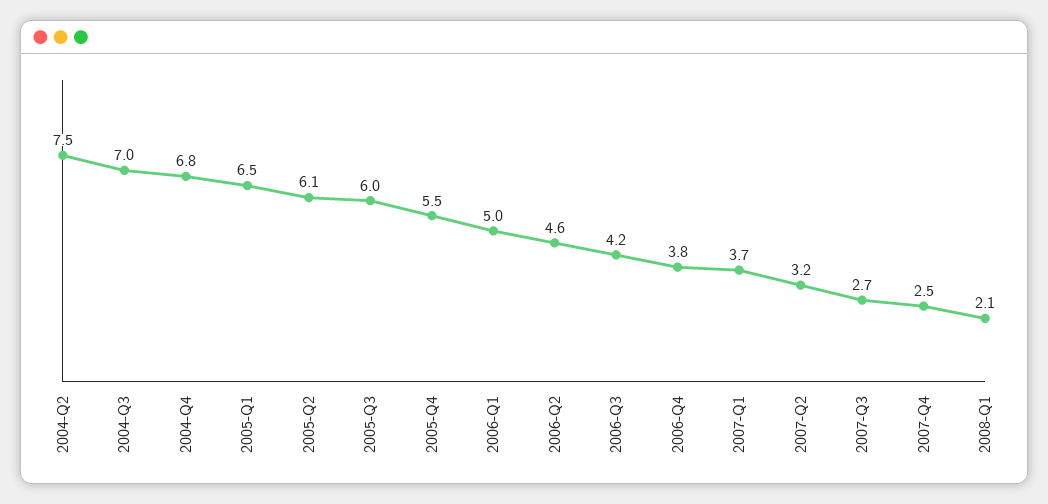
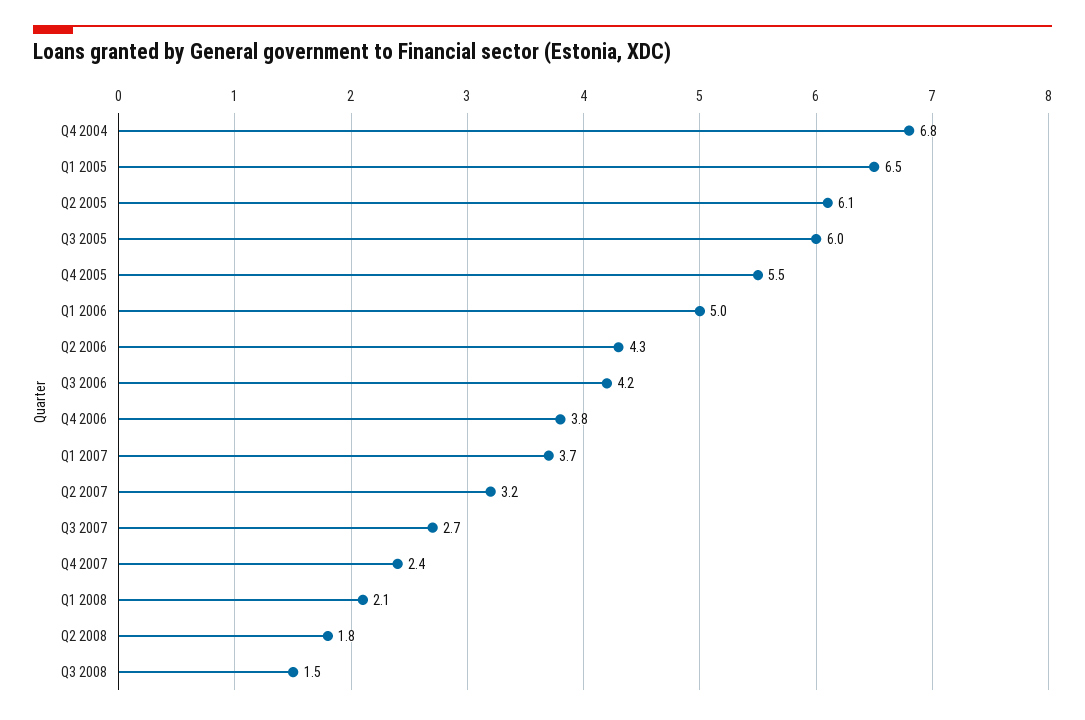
2004-Q2: 7.5 -> none
2004-Q3: 7 -> none
2006-Q2: 4.6 -> 4.3
2007-Q4: 2.5 -> 2.4
Q2 2008: none -> 1.8
Q3 2008: none -> 1.5

